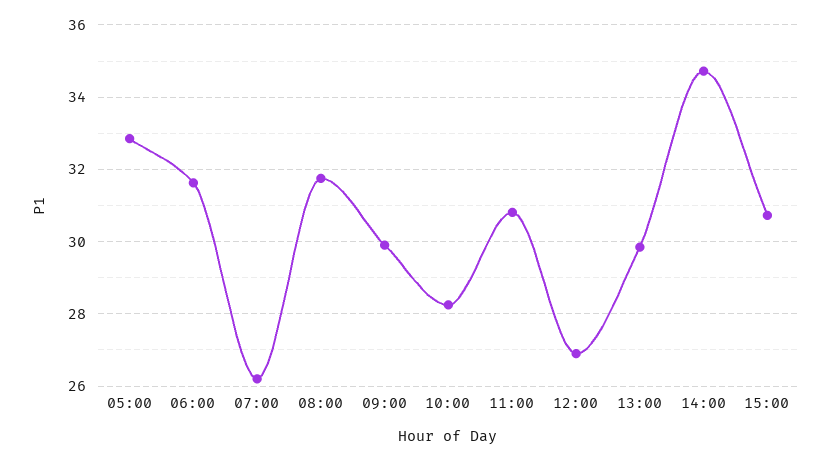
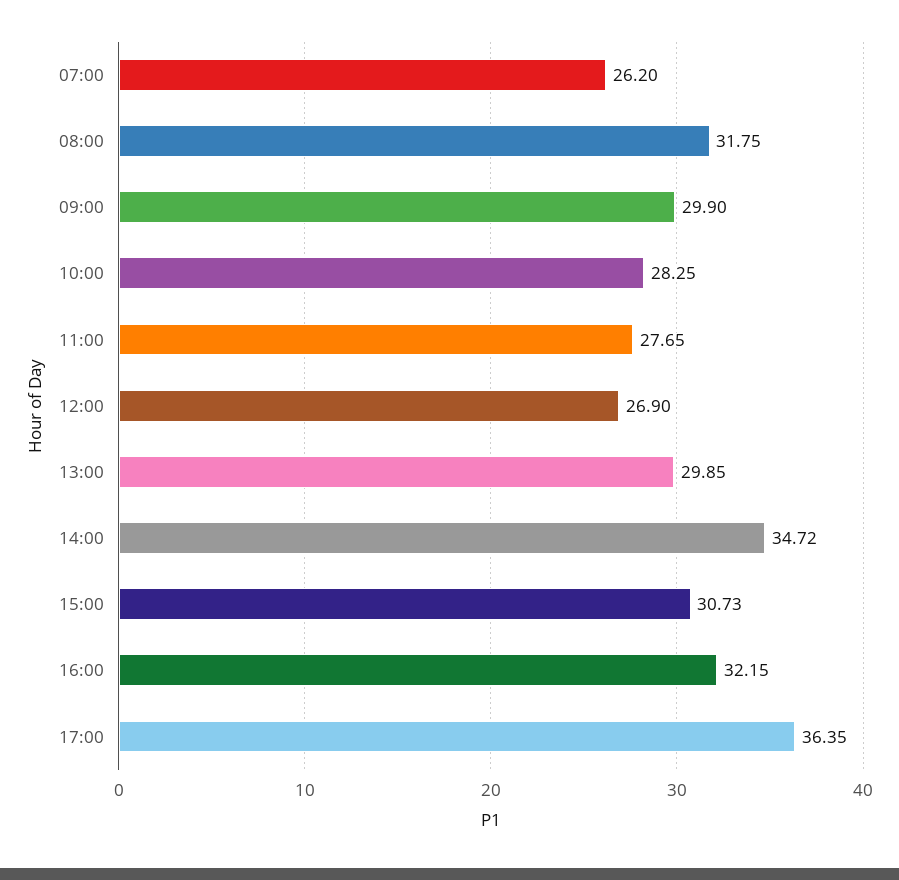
05:00: 32.8 -> none
06:00: 31.6 -> none
11:00: 30.8 -> 27.65
16:00: none -> 32.15
17:00: none -> 36.35

